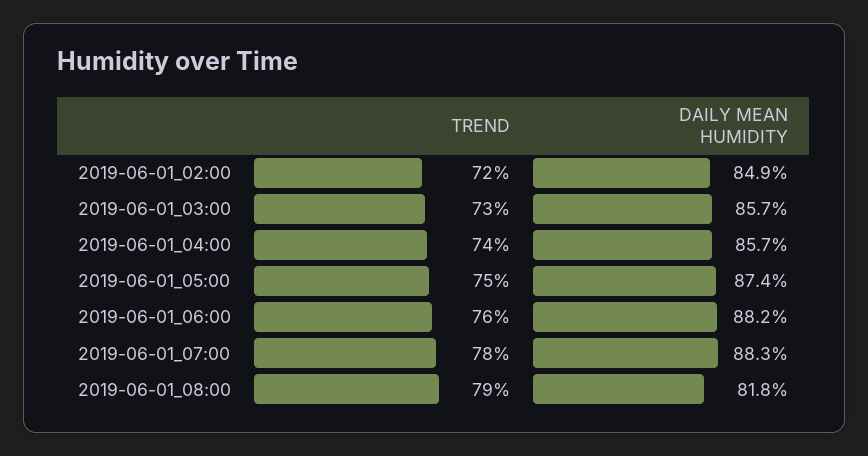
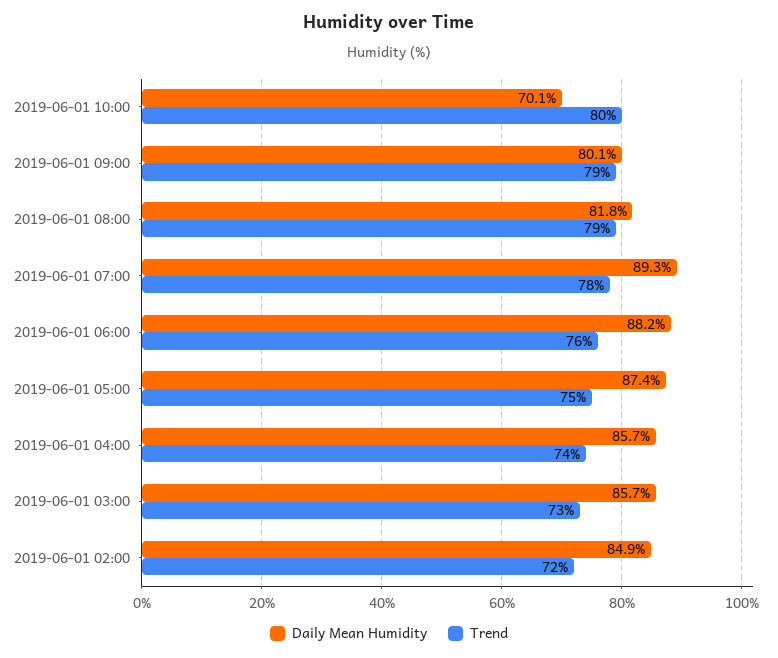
DAILY MEAN HUMIDITY, 2019-06-01_07:00: 88.3 -> 89.3
DAILY MEAN HUMIDITY, 2019-06-01 10:00: none -> 70.1
TREND, 2019-06-01 10:00: none -> 80
DAILY MEAN HUMIDITY, 2019-06-01 09:00: none -> 80.1
TREND, 2019-06-01 09:00: none -> 79

